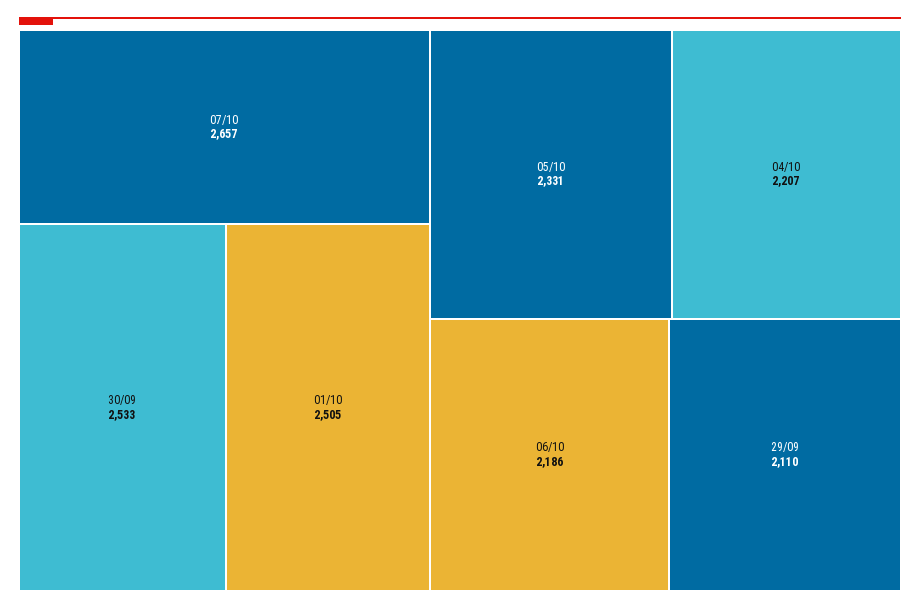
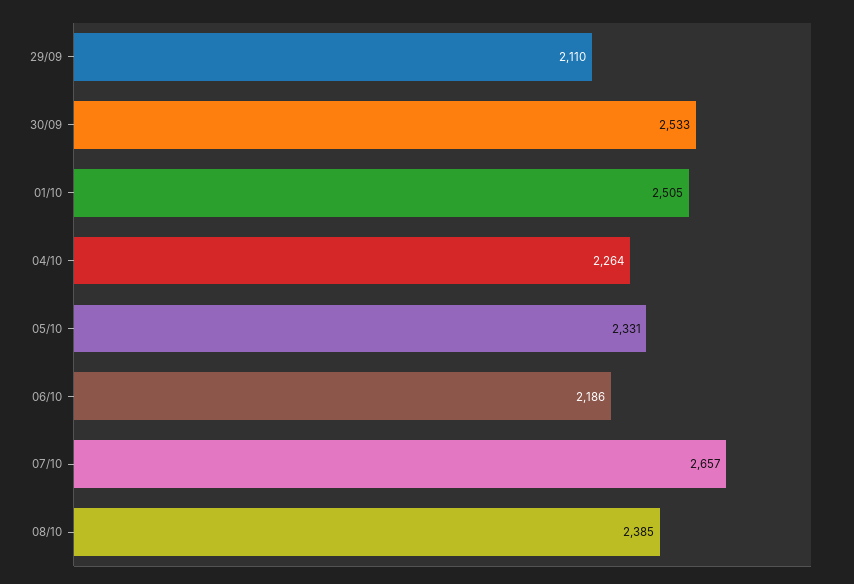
04/10: 2207 -> 2264
08/10: none -> 2385

